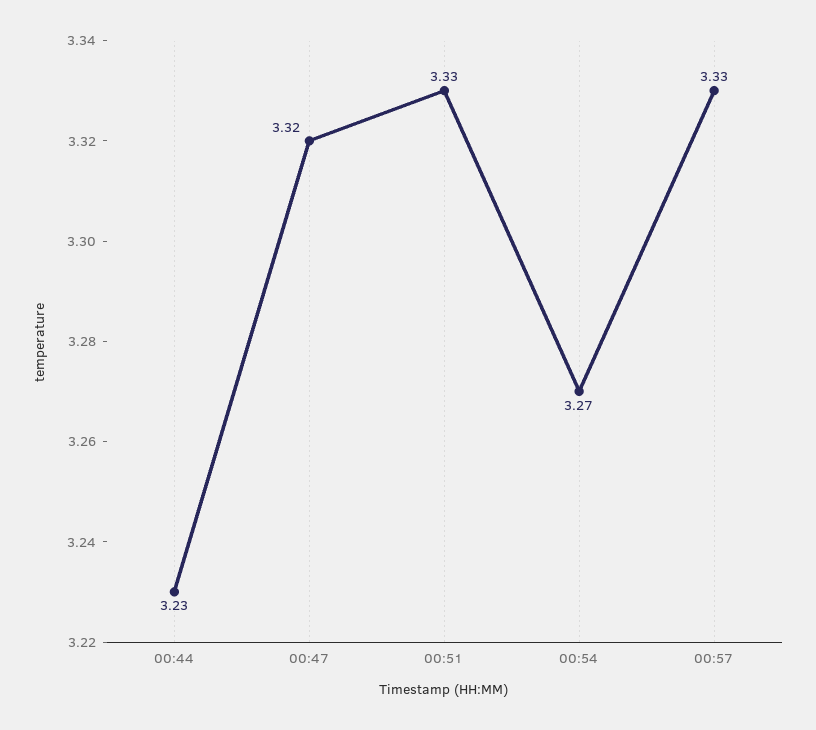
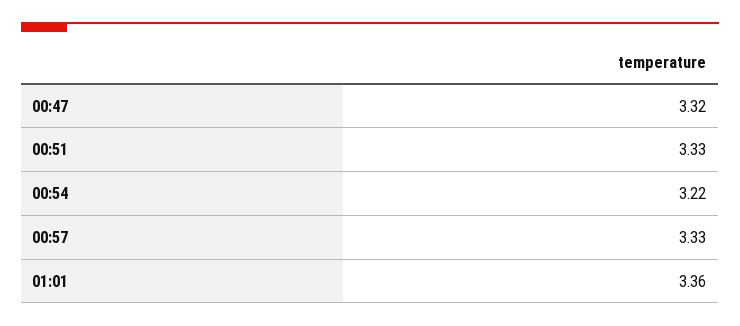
00:44: 3.23 -> none
00:54: 3.27 -> 3.22
01:01: none -> 3.36

